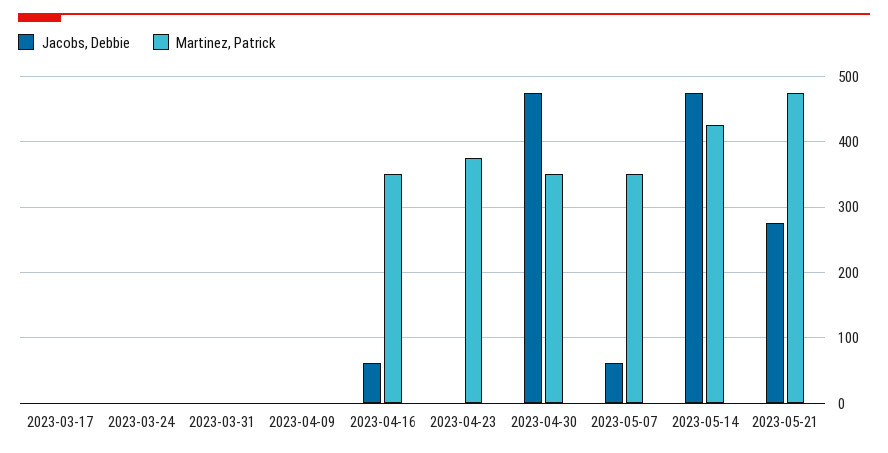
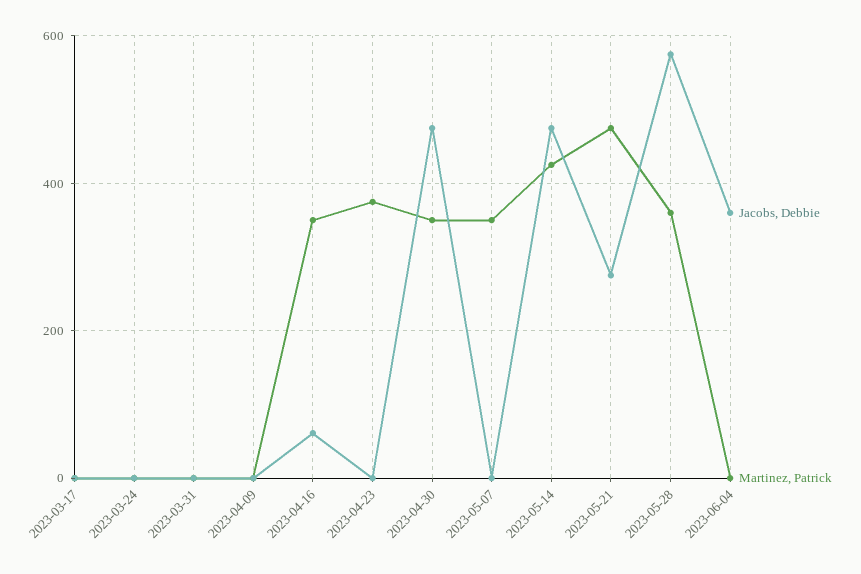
Jacobs, Debbie, 2023-05-07: 60 -> 0
Jacobs, Debbie, 2023-05-28: none -> 580
Martinez, Patrick, 2023-05-28: none -> 360
Jacobs, Debbie, 2023-06-04: none -> 360
Martinez, Patrick, 2023-06-04: none -> 0

